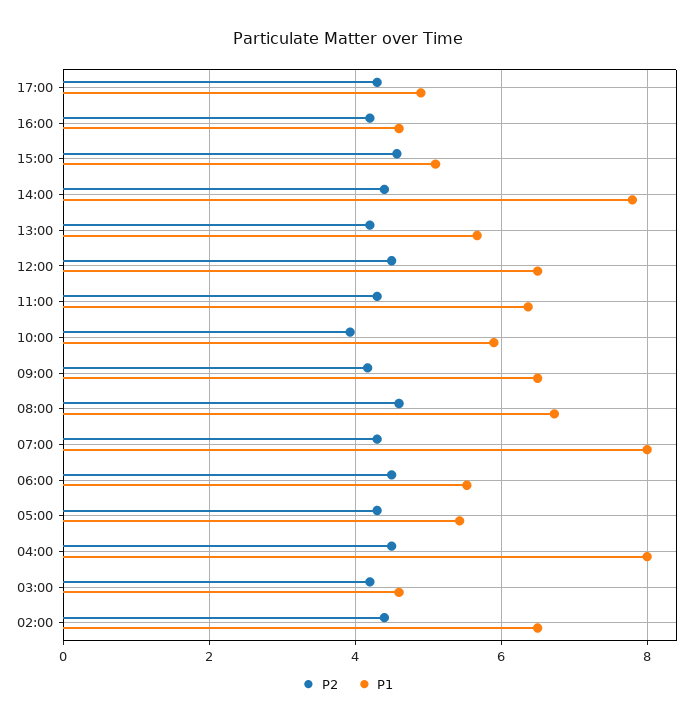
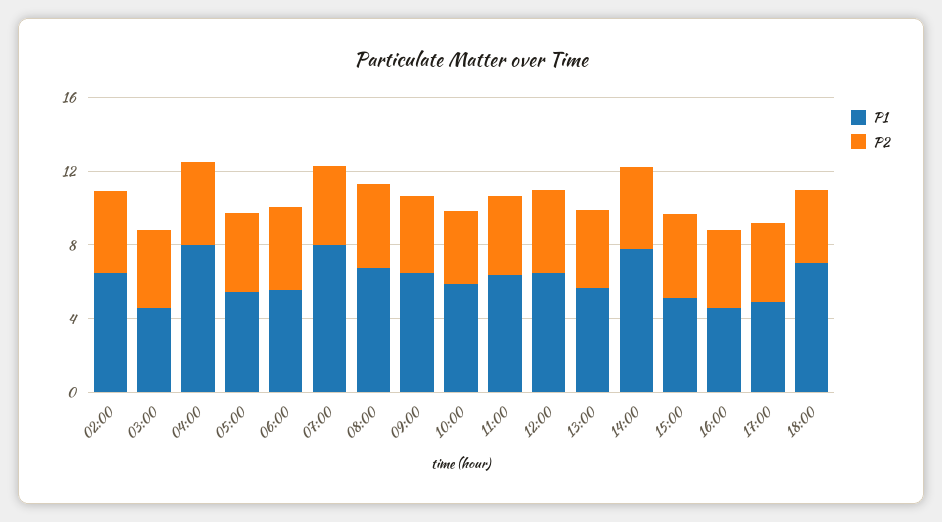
P1, 18:00: none -> 7
P2, 18:00: none -> 4

